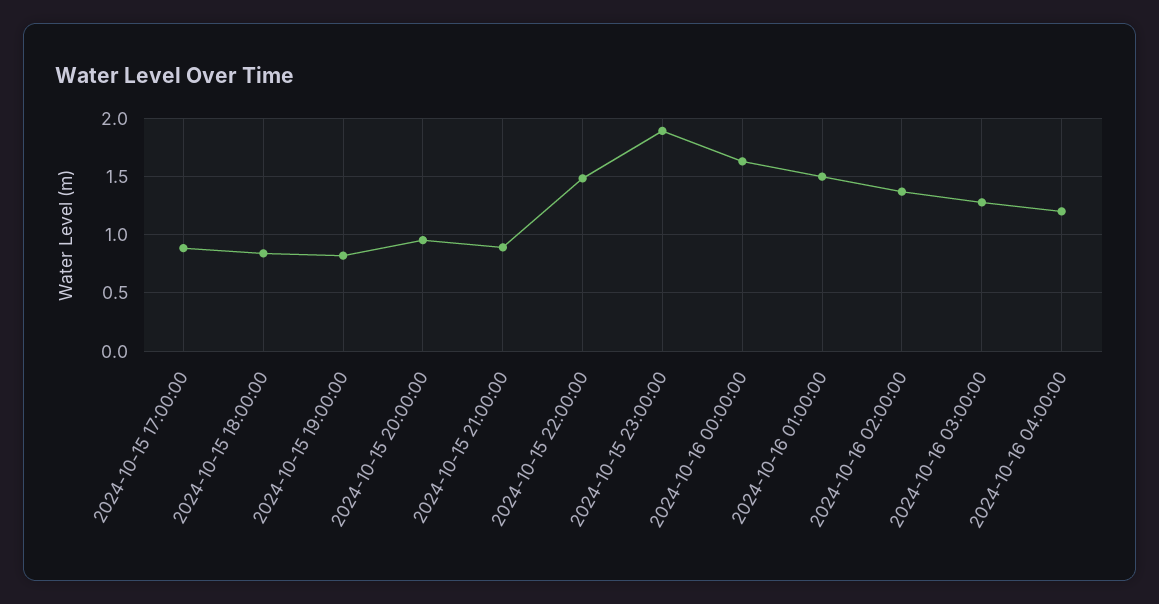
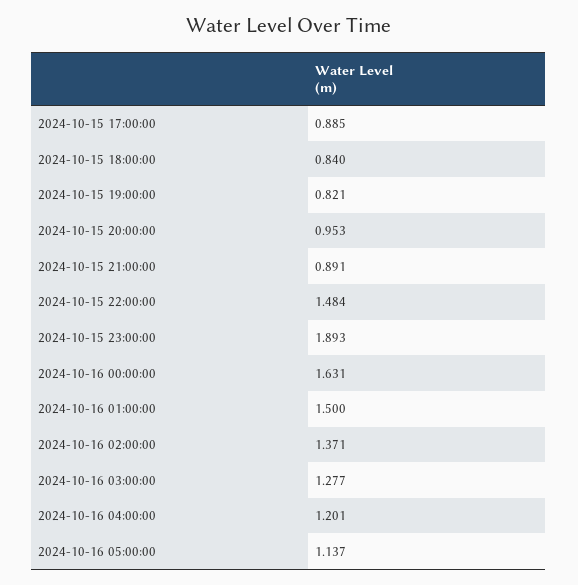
2024-10-16 05:00:00: none -> 1.137

